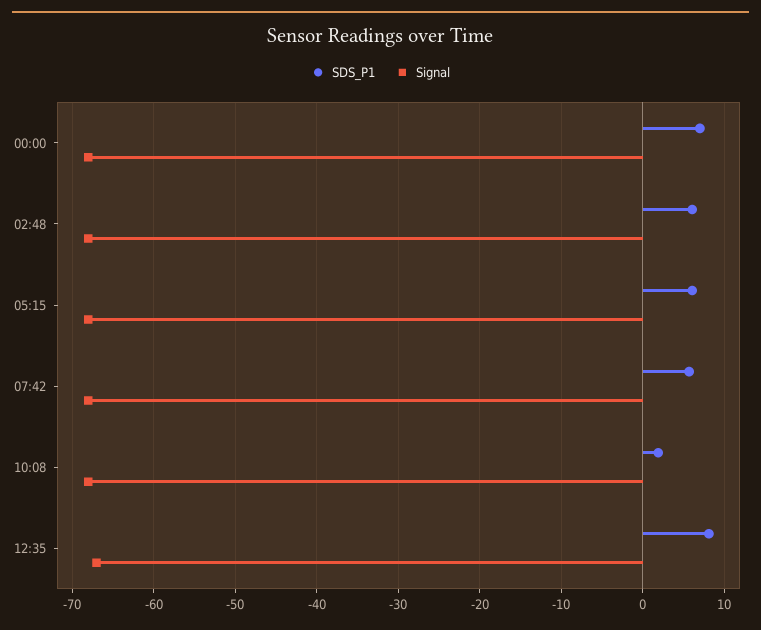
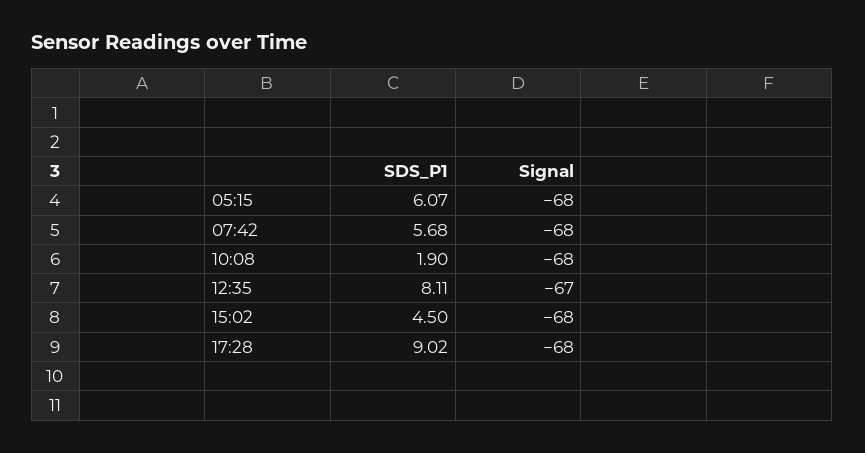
SDS_P1, 00:00: 7 -> none
Signal, 00:00: -68 -> none
SDS_P1, 02:48: 6 -> none
Signal, 02:48: -68 -> none
SDS_P1, 15:02: none -> 4.5
Signal, 15:02: none -> -68
SDS_P1, 17:28: none -> 9.02
Signal, 17:28: none -> -68

